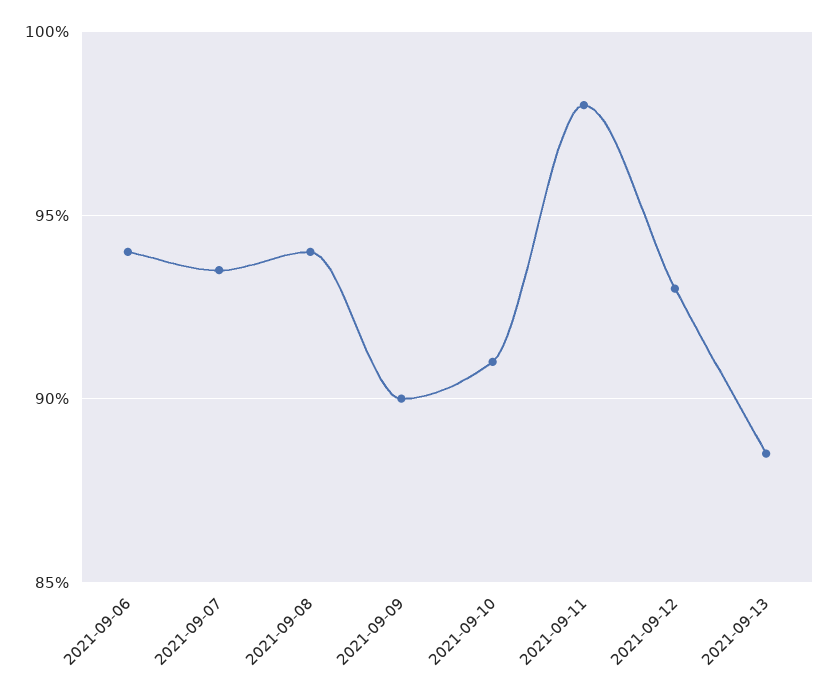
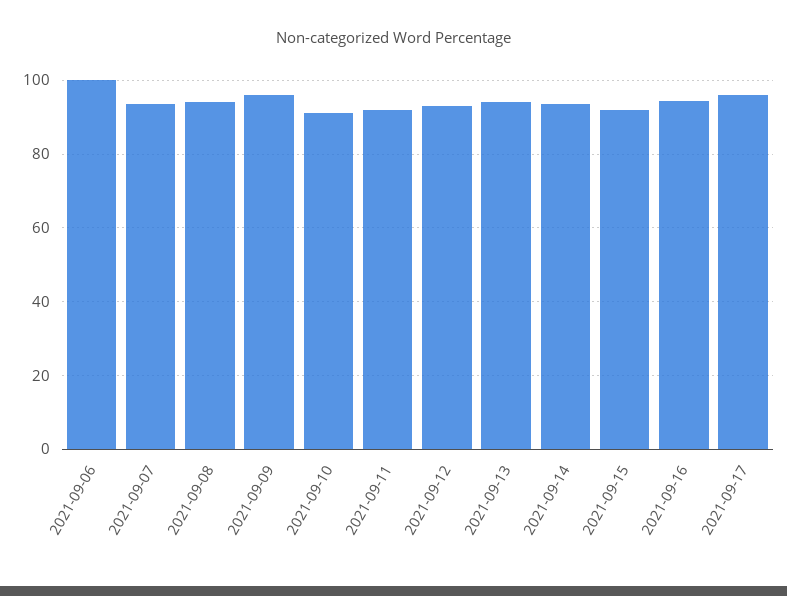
2021-09-06: 94 -> 100
2021-09-09: 90 -> 96
2021-09-11: 98 -> 92
2021-09-13: 88.5 -> 94
2021-09-14: none -> 94
2021-09-15: none -> 92
2021-09-16: none -> 94
2021-09-17: none -> 96

